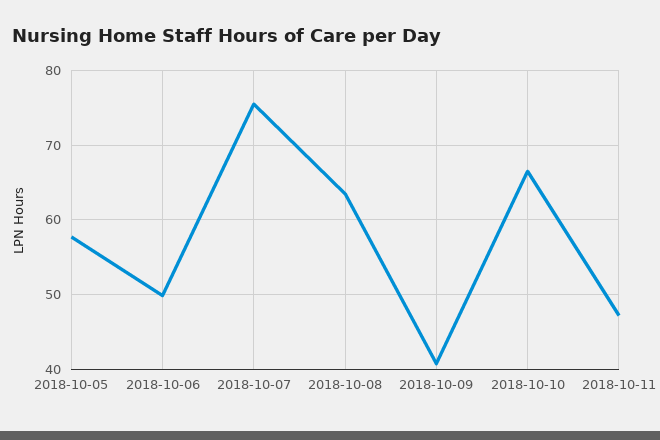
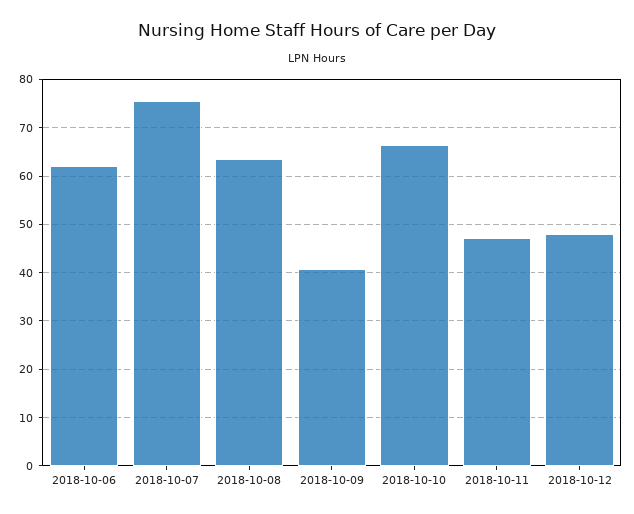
2018-10-05: 58 -> none
2018-10-06: 50 -> 62
2018-10-12: none -> 48

